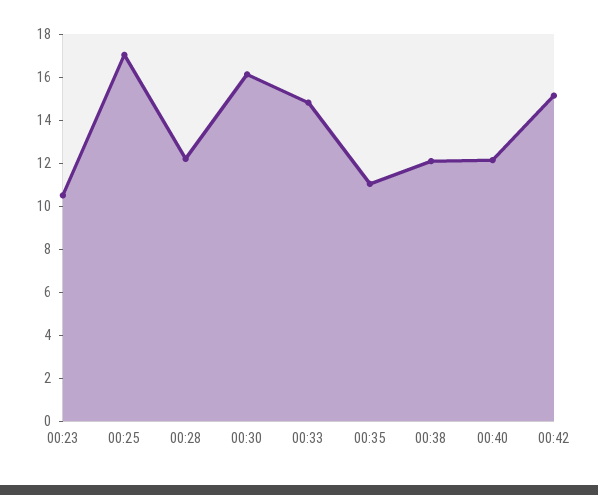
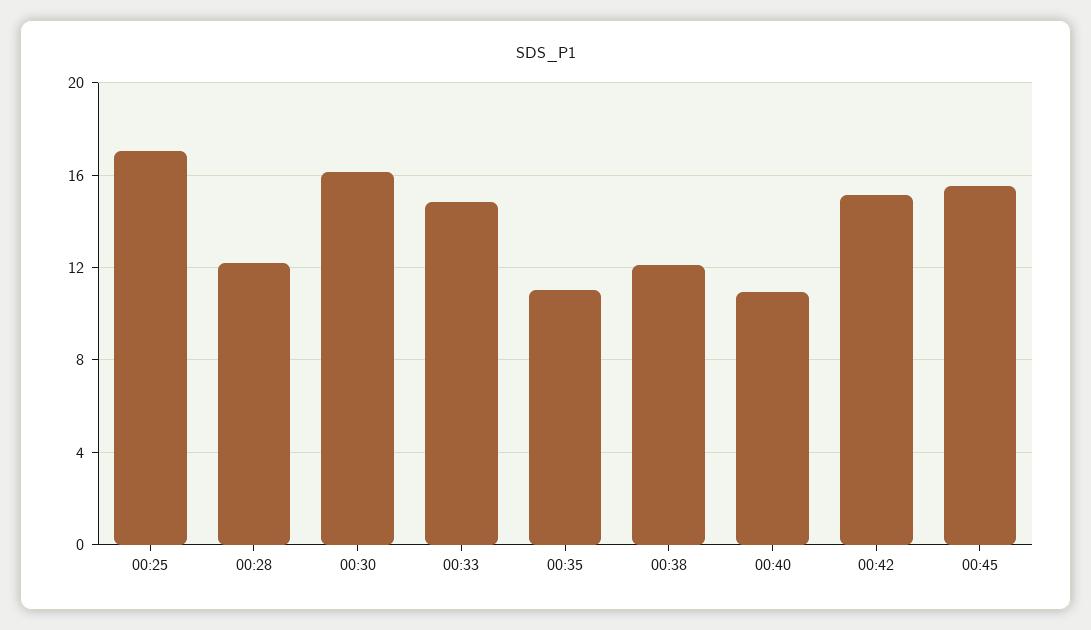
00:23: 10.5 -> none
00:40: 12 -> 11
00:45: none -> 15.5

